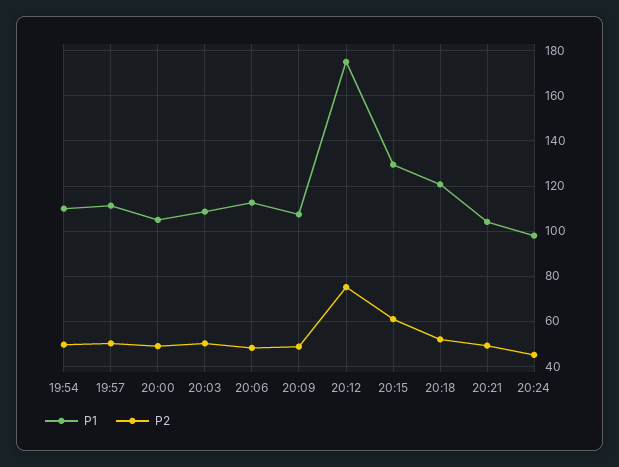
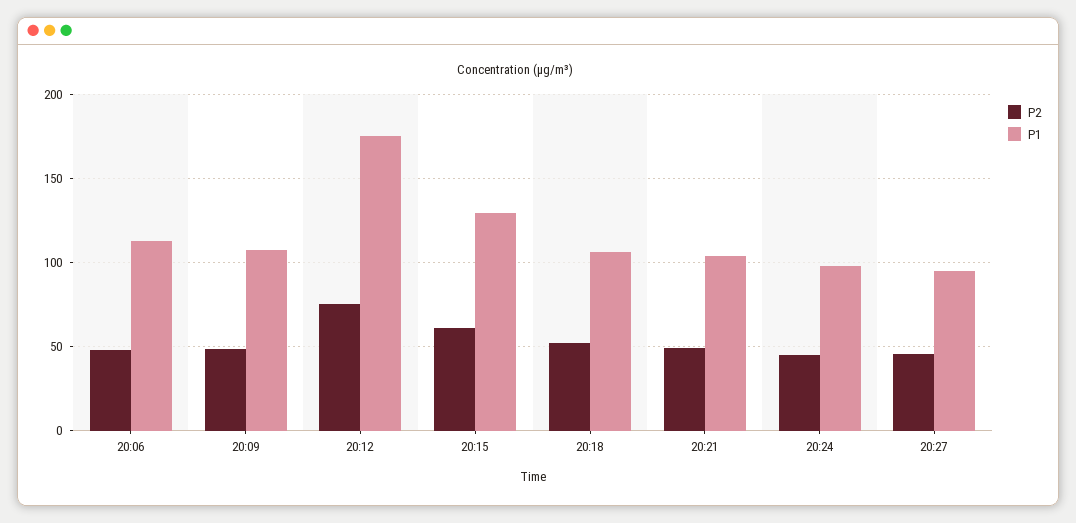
P1, 19:54: 110 -> none
P2, 19:54: 50 -> none
P1, 19:57: 110 -> none
P2, 19:57: 50 -> none
P1, 20:00: 105 -> none
P2, 20:00: 50 -> none
P1, 20:03: 110 -> none
P2, 20:03: 50 -> none
P1, 20:18: 120 -> 105
P2, 20:27: none -> 45
P1, 20:27: none -> 95

